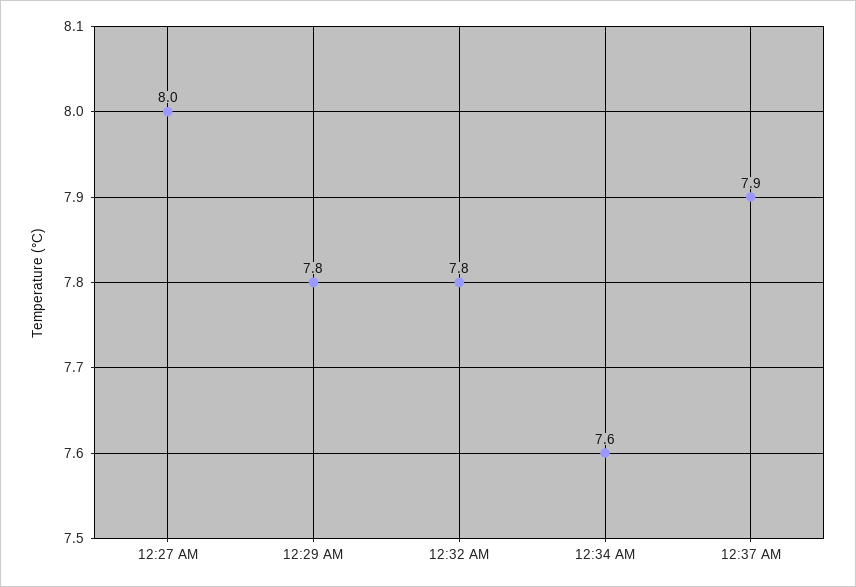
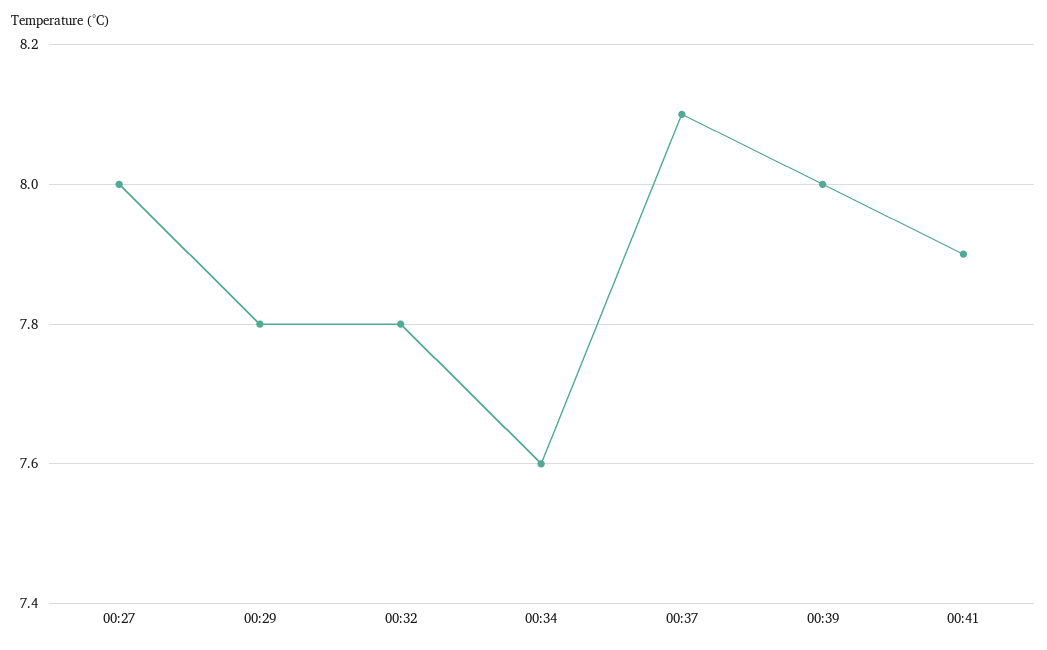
12:37 AM: 7.9 -> 8.1
00:39: none -> 8
00:41: none -> 7.9

